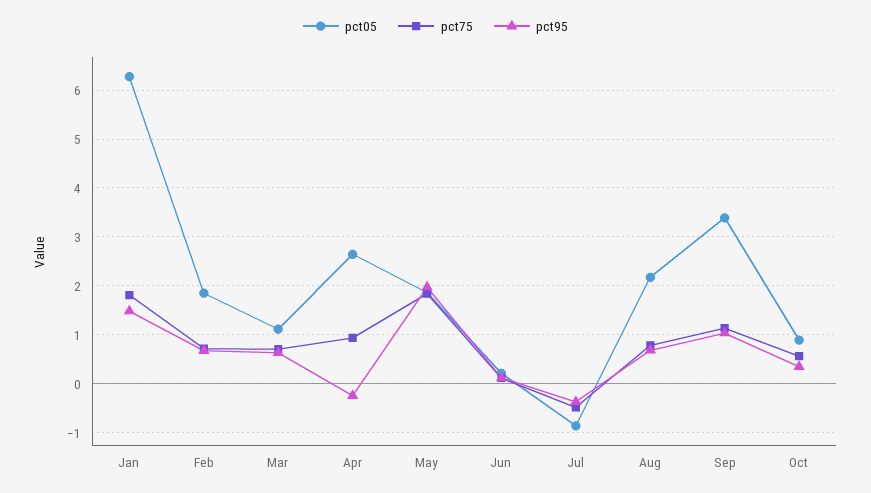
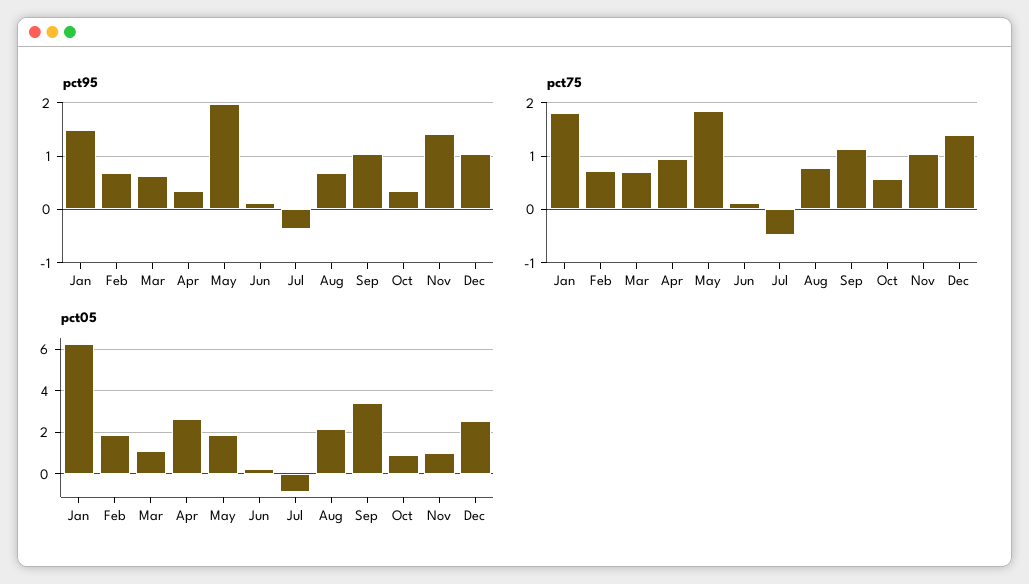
pct95, Apr: -0.2 -> 0.4
pct95, Nov: none -> 1.4
pct95, Dec: none -> 1
pct75, Nov: none -> 1
pct75, Dec: none -> 1.4
pct05, Nov: none -> 1
pct05, Dec: none -> 2.5

